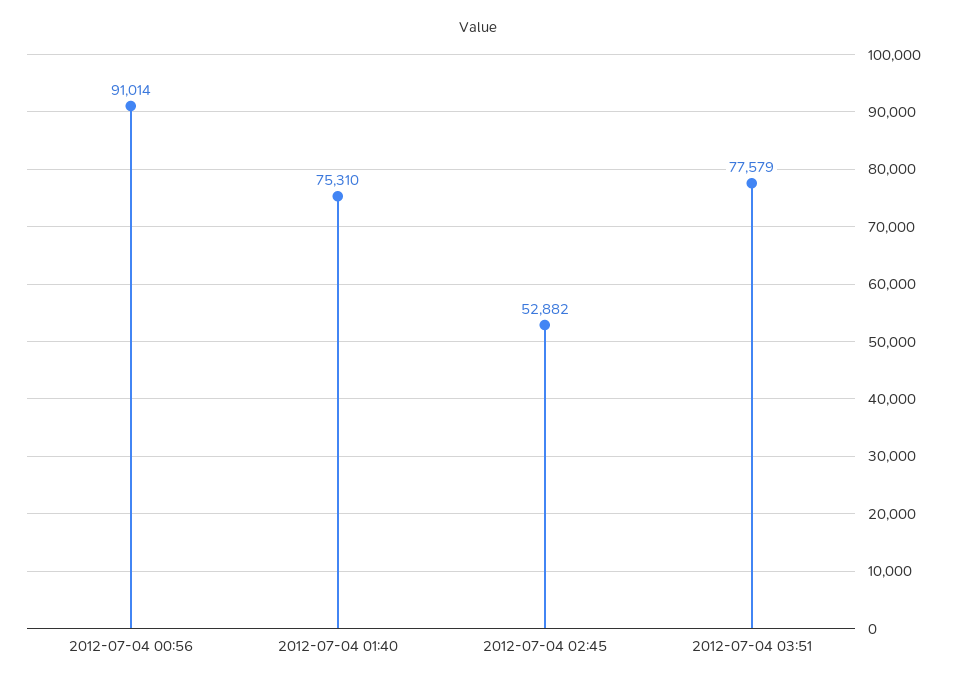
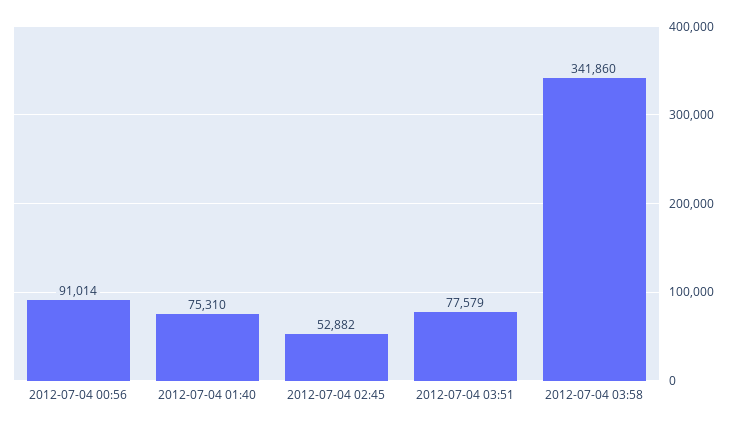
2012-07-04 03:58: none -> 341860

